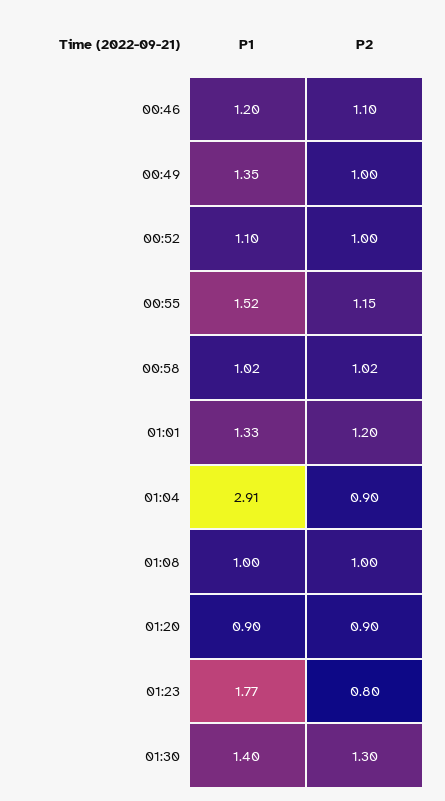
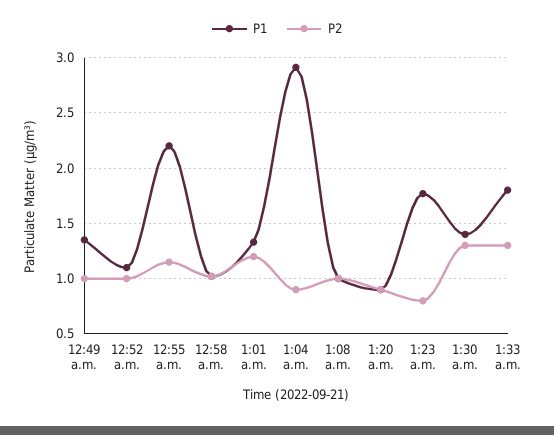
P1, 00:46: 1.2 -> none
P2, 00:46: 1.1 -> none
P1, 00:55: 1.52 -> 2.2
P1, 1:33 a.m.: none -> 1.8
P2, 1:33 a.m.: none -> 1.3

